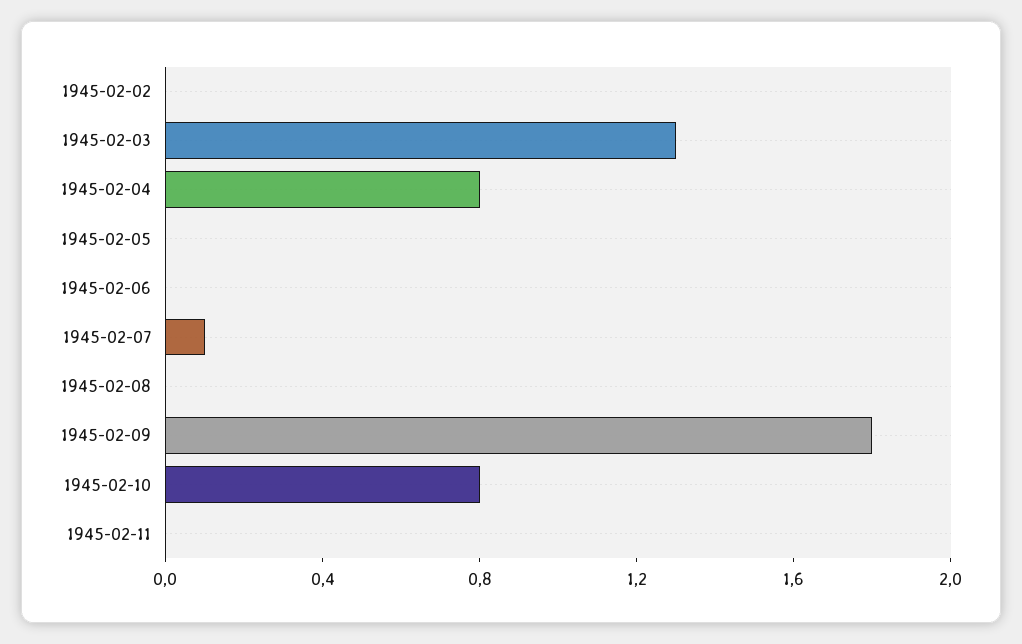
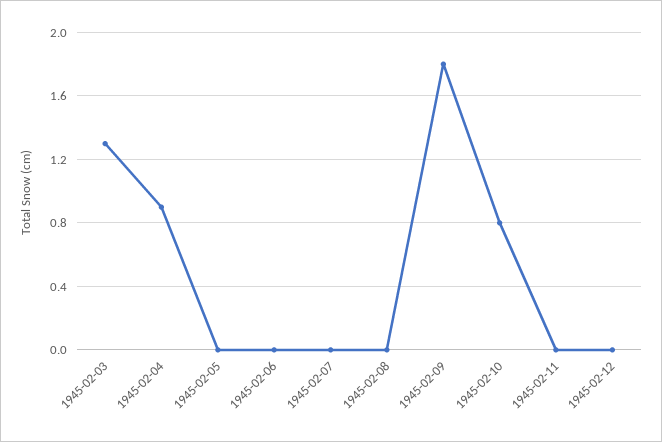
1945-02-02: 0 -> none
1945-02-04: 0.8 -> 0.9
1945-02-07: 0.1 -> 0
1945-02-12: none -> 0

